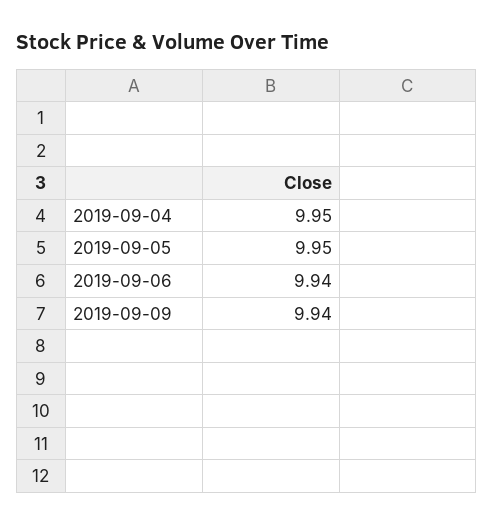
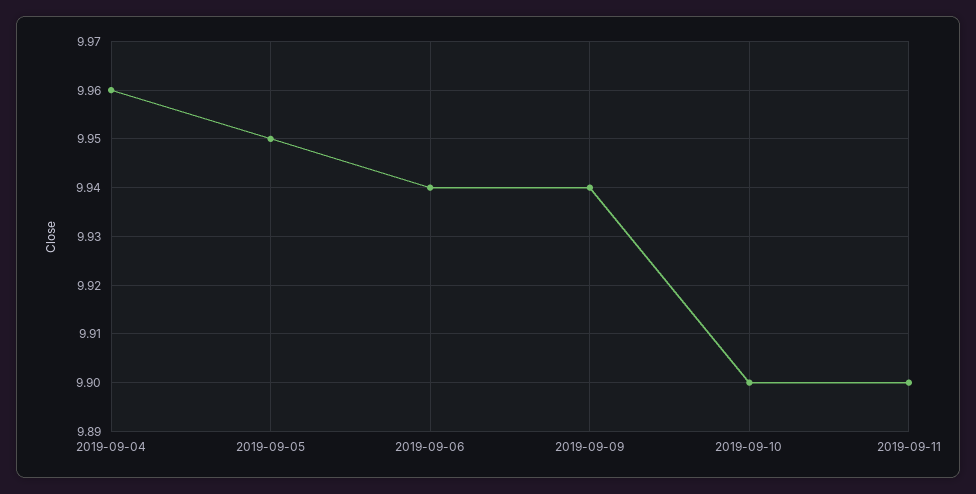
2019-09-04: 9.95 -> 9.96
2019-09-10: none -> 9.9
2019-09-11: none -> 9.9

